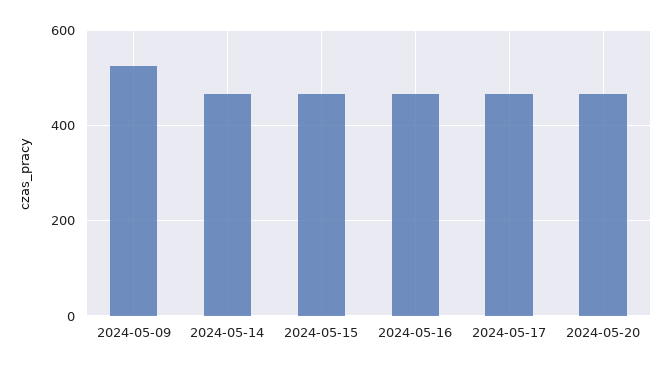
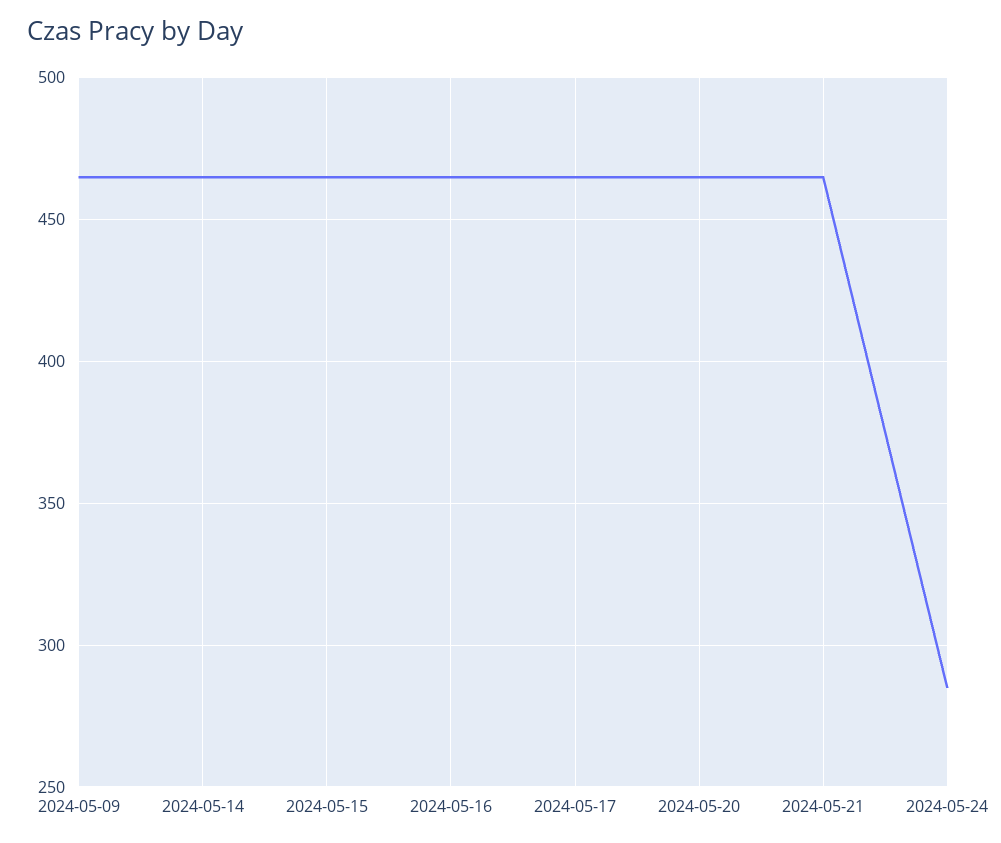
2024-05-09: 520 -> 465
2024-05-21: none -> 465
2024-05-24: none -> 285

